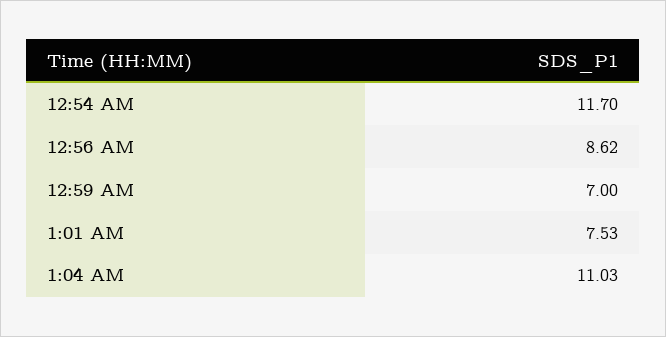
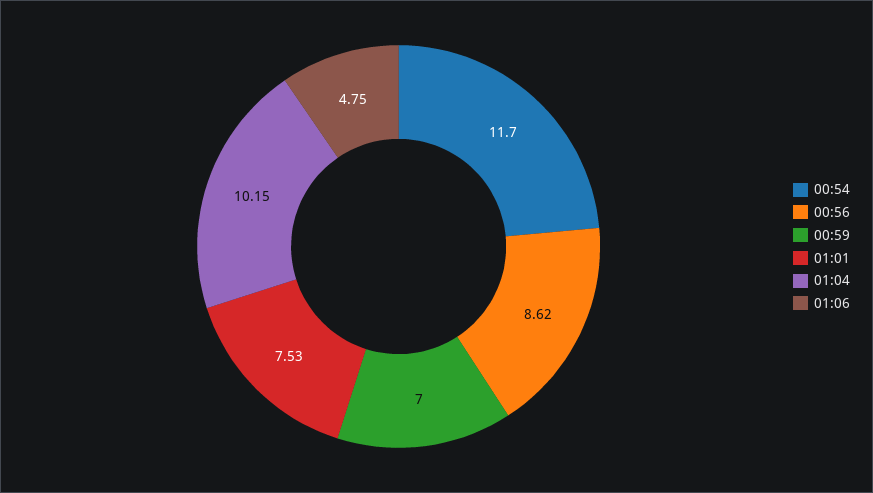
1:04 AM: 11.03 -> 10.15
01:06: none -> 4.75

